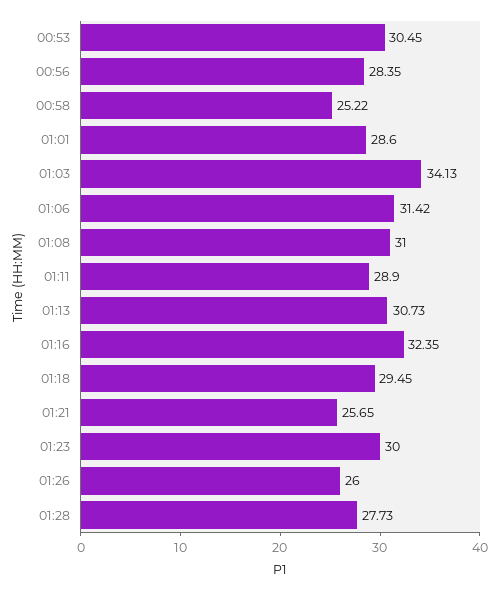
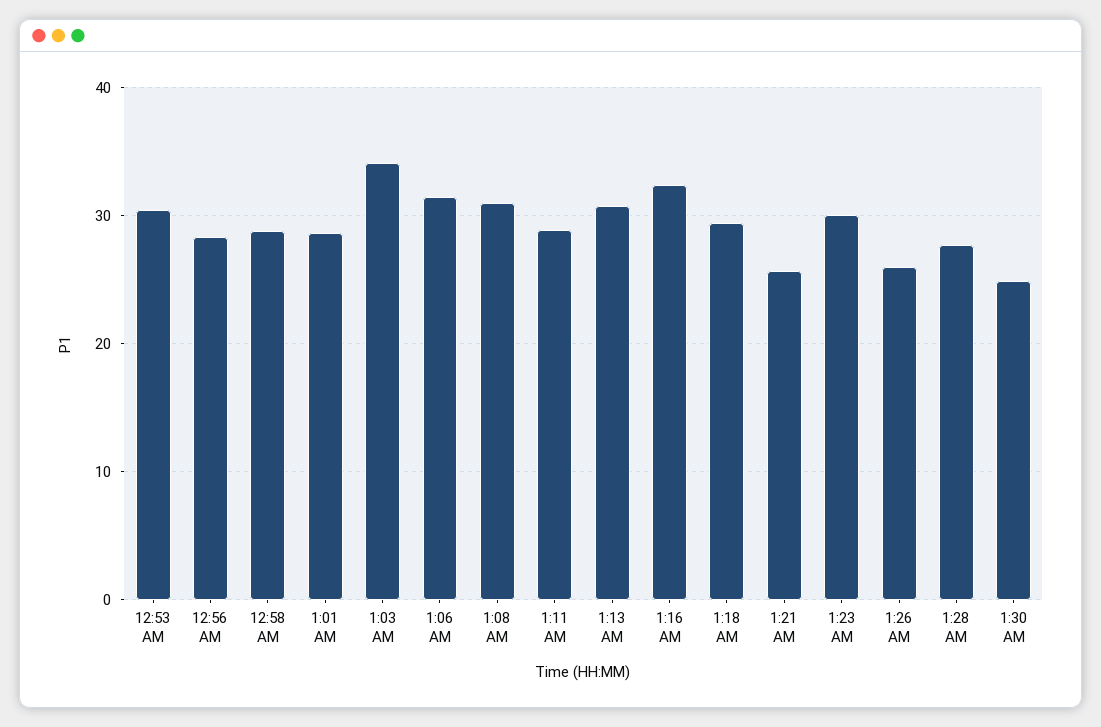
00:58: 25.22 -> 29
1:30 AM: none -> 25

